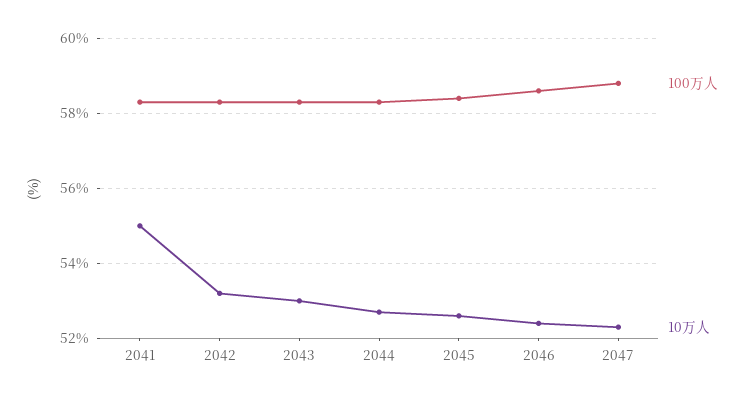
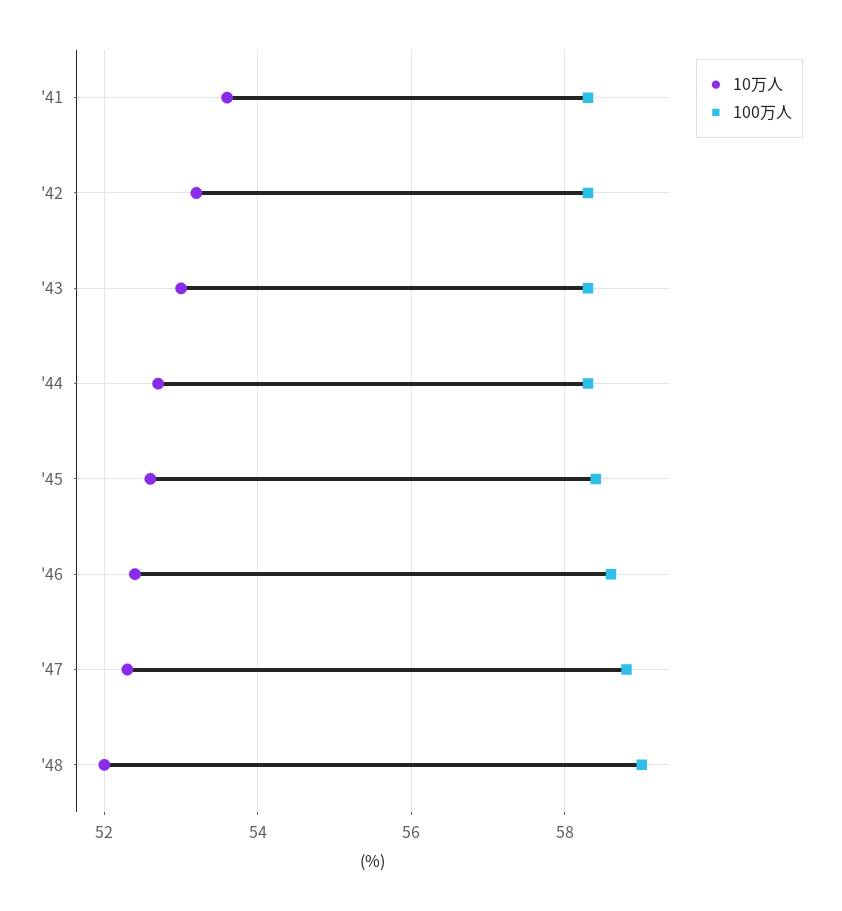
10万人, 2041: 55 -> 53.5
10万人, '48: none -> 52
100万人, '48: none -> 59

